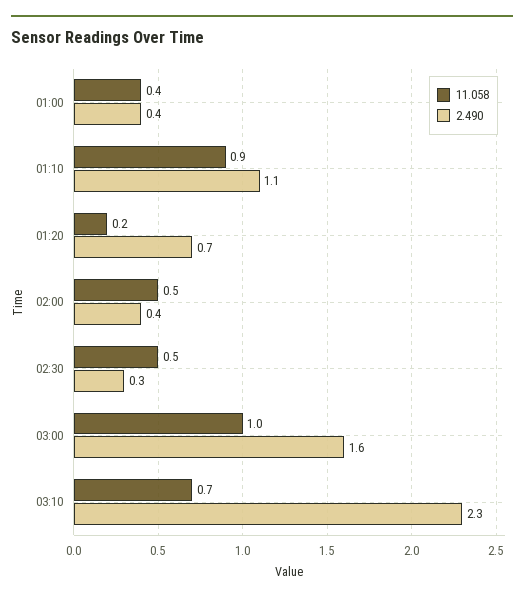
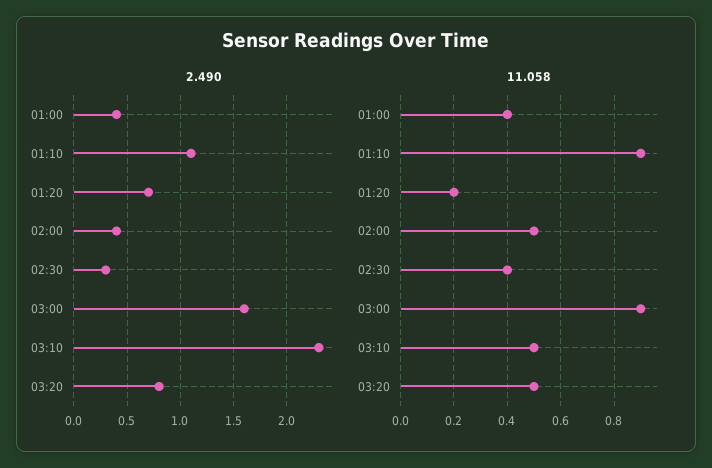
11.058, 02:30: 0.5 -> 0.4
11.058, 03:00: 1 -> 0.9
11.058, 03:10: 0.7 -> 0.5
2.490, 03:20: none -> 0.8
11.058, 03:20: none -> 0.5

